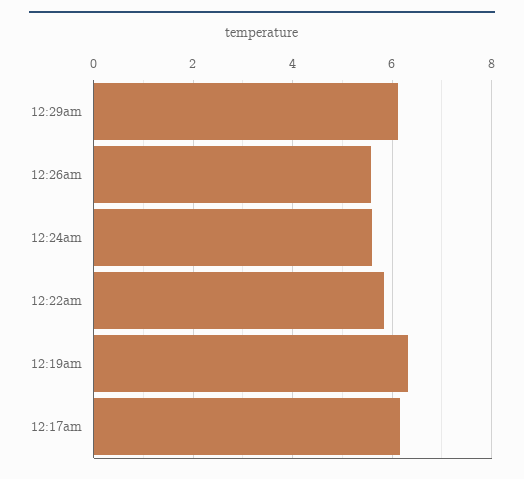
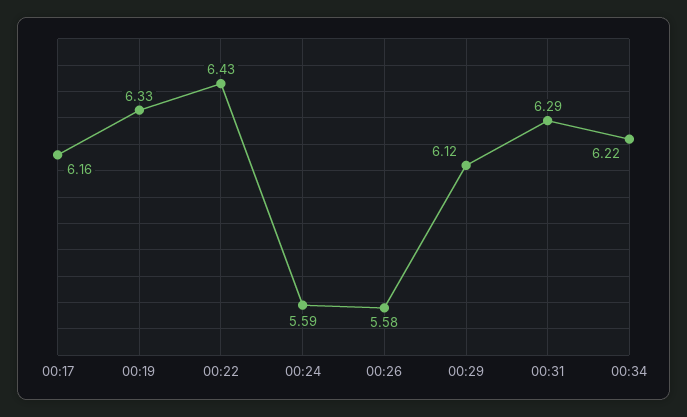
12:22am: 5.8 -> 6.43
00:31: none -> 6.29
00:34: none -> 6.22

